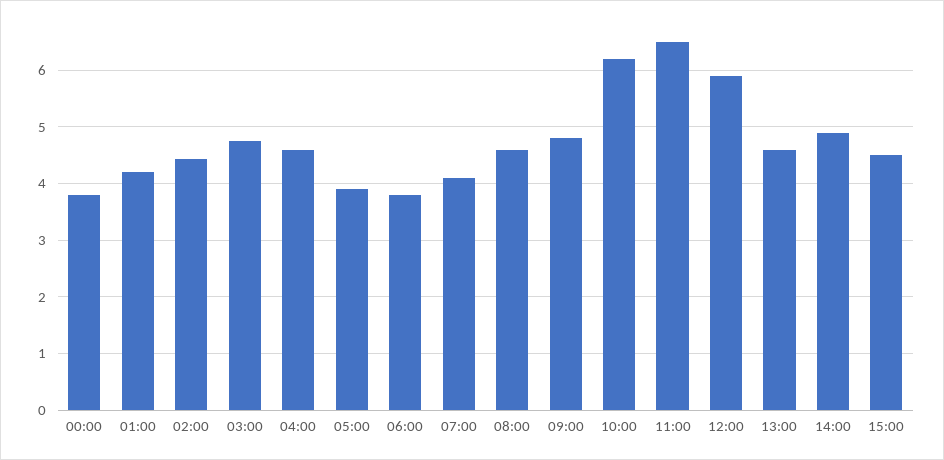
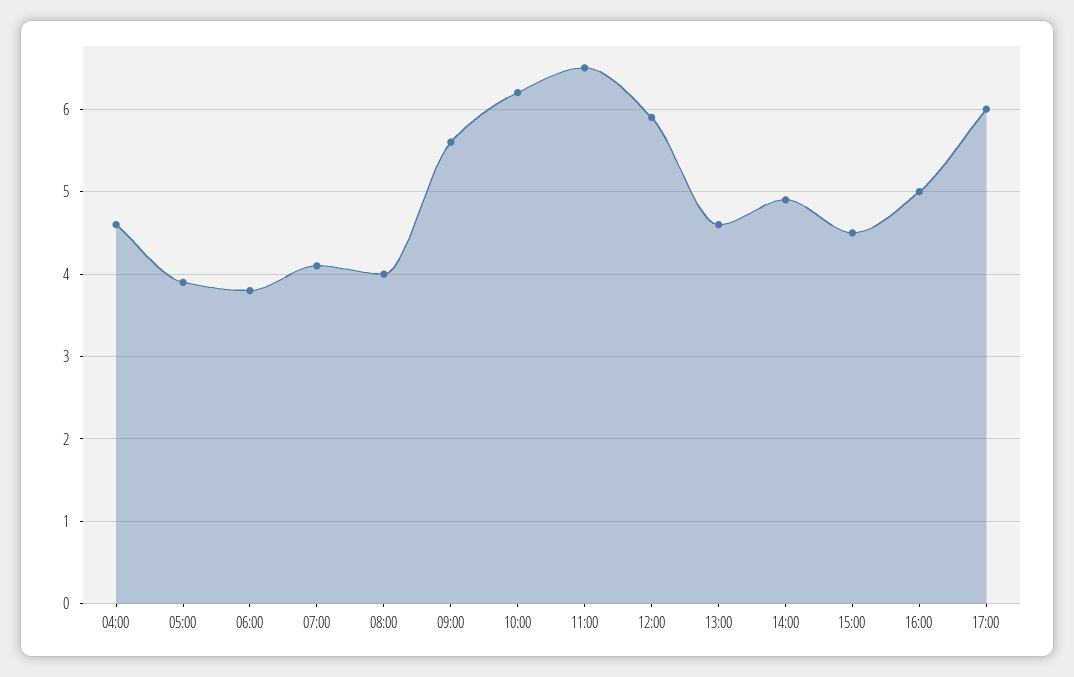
00:00: 3.8 -> none
01:00: 4.2 -> none
02:00: 4.4 -> none
03:00: 4.8 -> none
08:00: 4.6 -> 4
09:00: 4.8 -> 5.6
16:00: none -> 5
17:00: none -> 6

